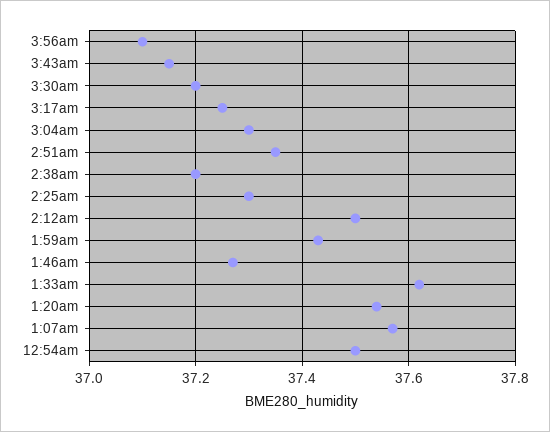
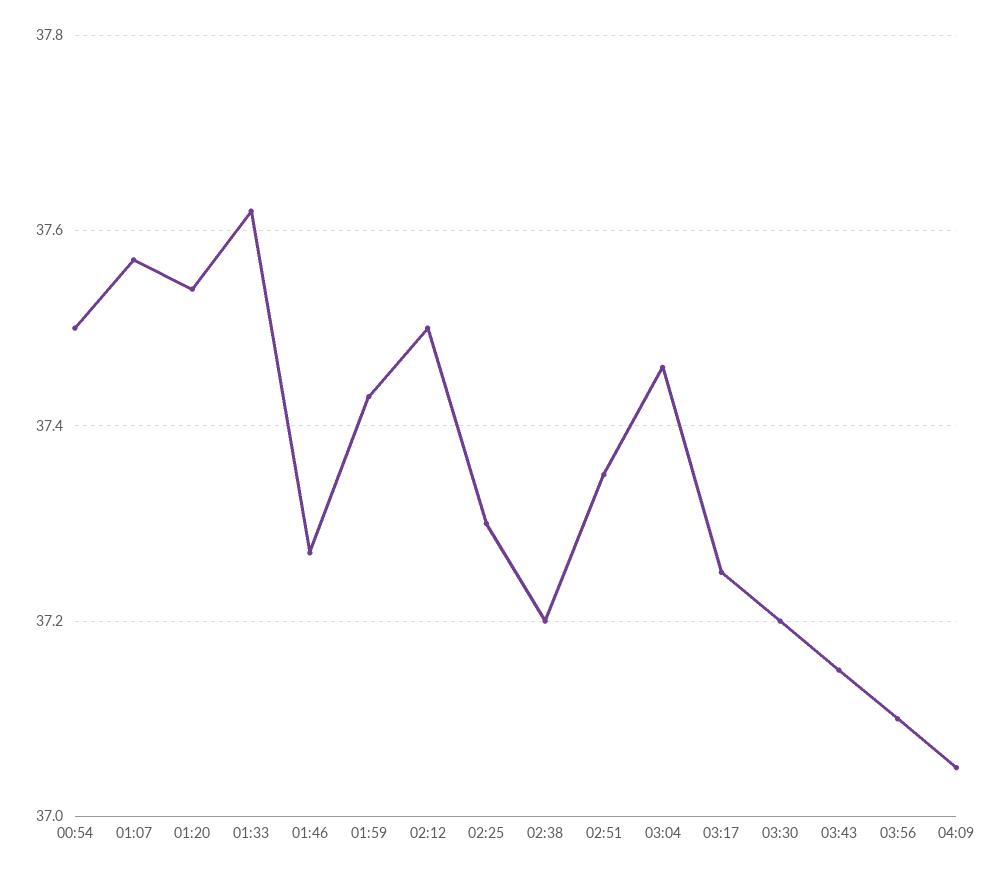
3:04am: 37.3 -> 37.45
04:09: none -> 37.05

